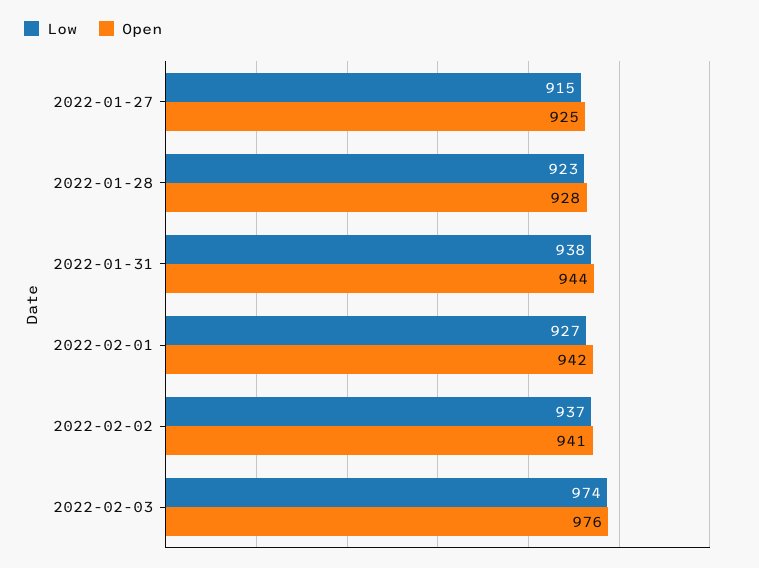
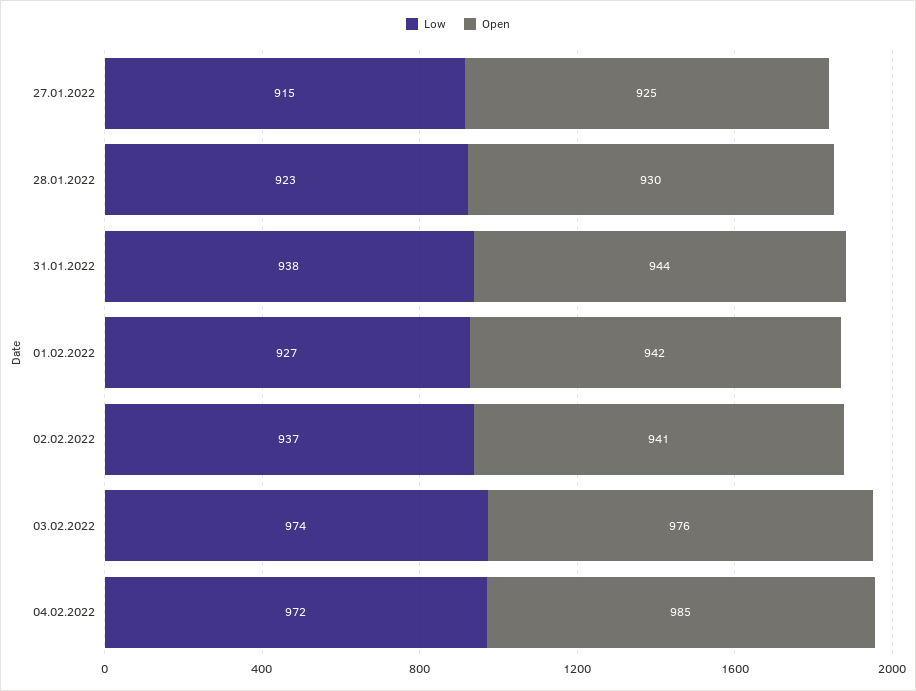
Open, 2022-01-28: 928 -> 930
Low, 04.02.2022: none -> 972
Open, 04.02.2022: none -> 985

